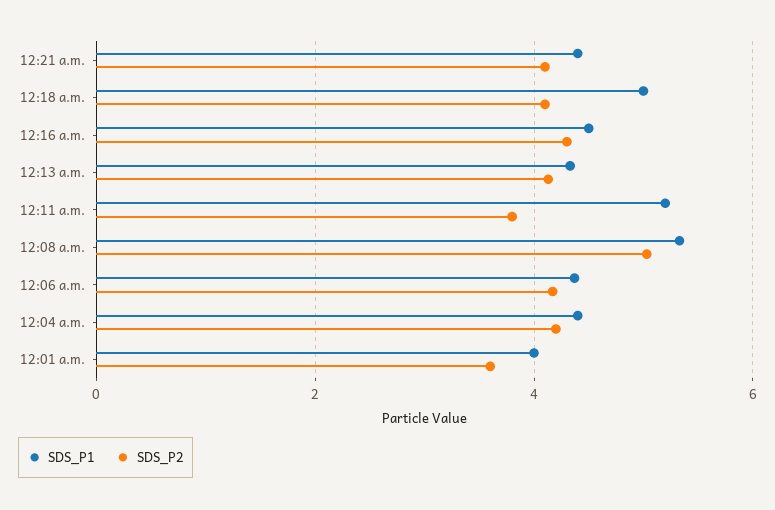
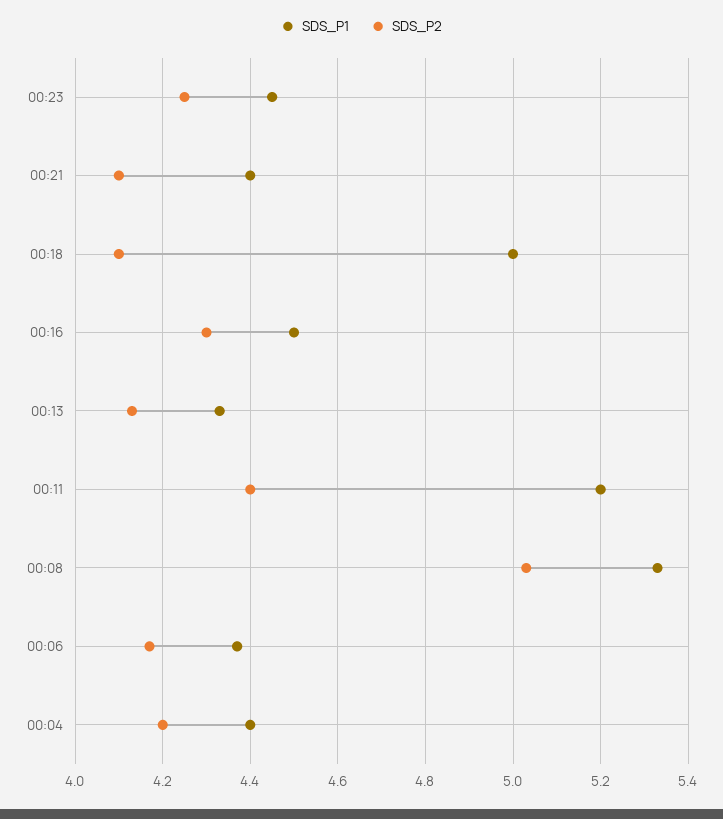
SDS_P2, 12:11 a.m.: 3.8 -> 4.4
SDS_P1, 12:01 a.m.: 4 -> none
SDS_P2, 12:01 a.m.: 3.6 -> none
SDS_P1, 00:23: none -> 4.45
SDS_P2, 00:23: none -> 4.25

